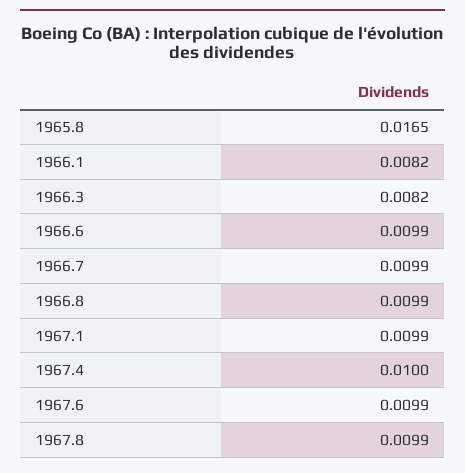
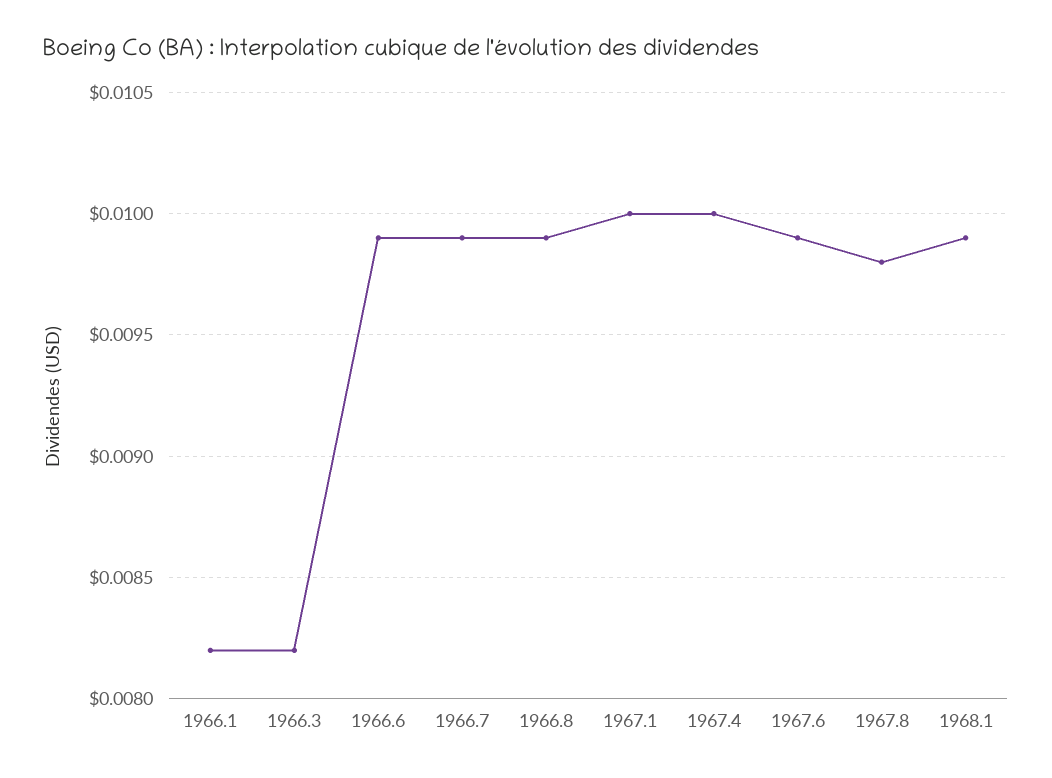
1965.8: 0.0165 -> none
1967.1: 0.0099 -> 0.01
1967.8: 0.0099 -> 0.0098
1968.1: none -> 0.0099

